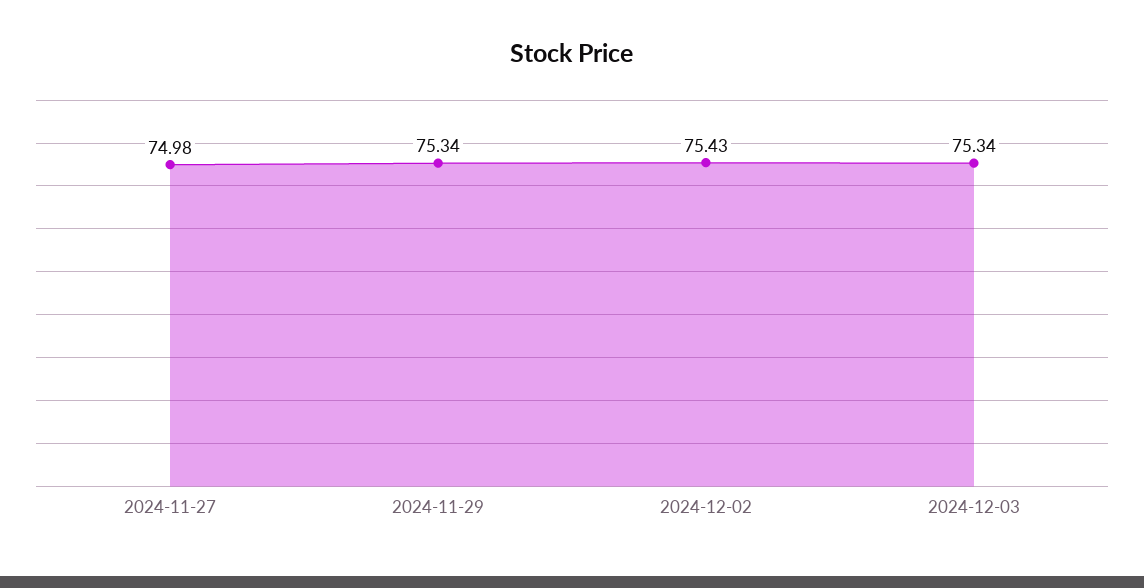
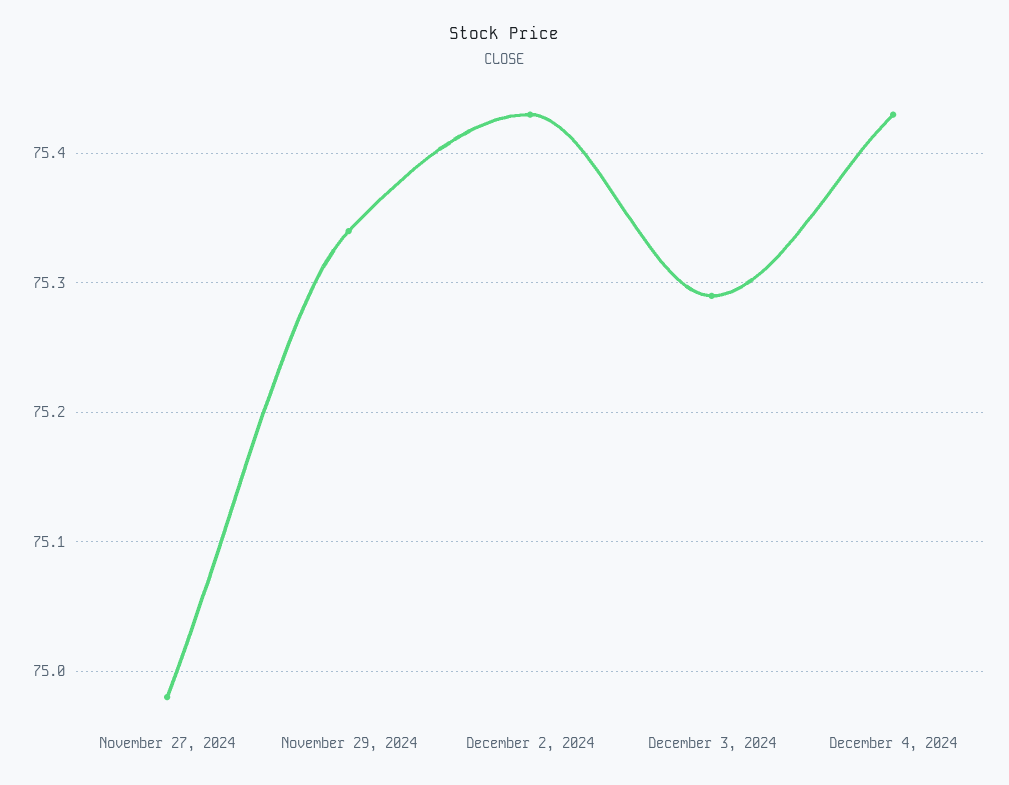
2024-12-03: 75.34 -> 75.29
December 4, 2024: none -> 75.43

